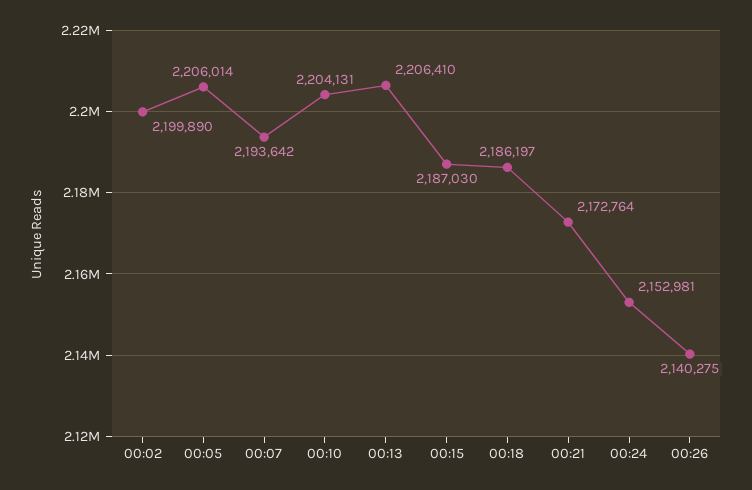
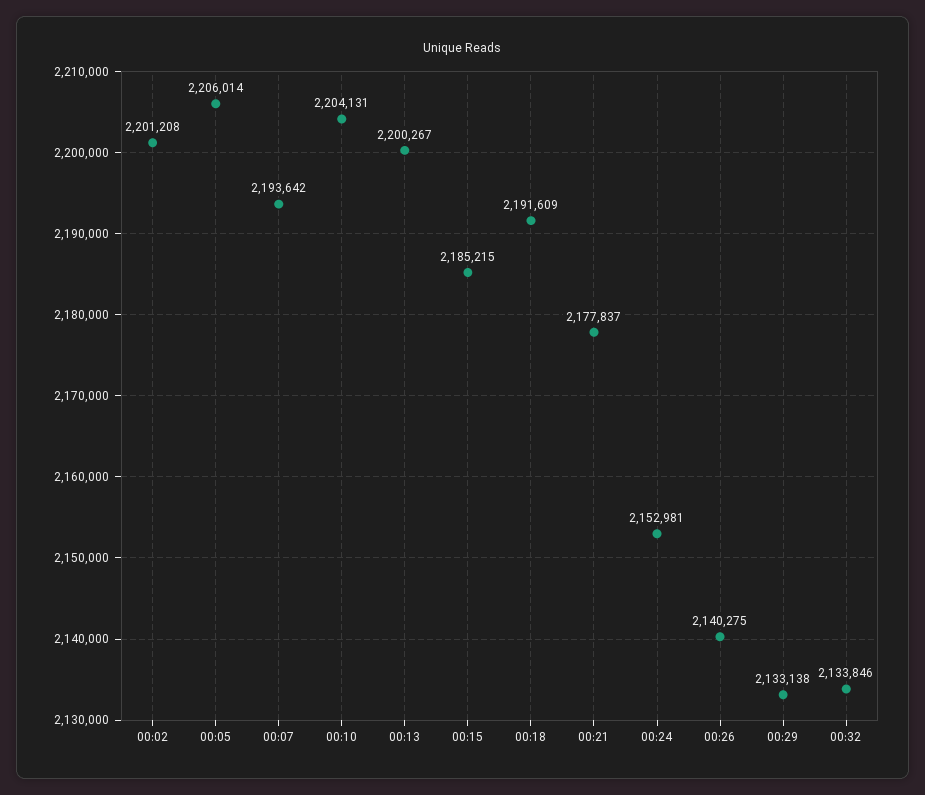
00:02: 2199890 -> 2201208
00:13: 2206410 -> 2200267
00:15: 2187030 -> 2185215
00:18: 2186197 -> 2191609
00:21: 2172764 -> 2177837
00:29: none -> 2133138
00:32: none -> 2133846

